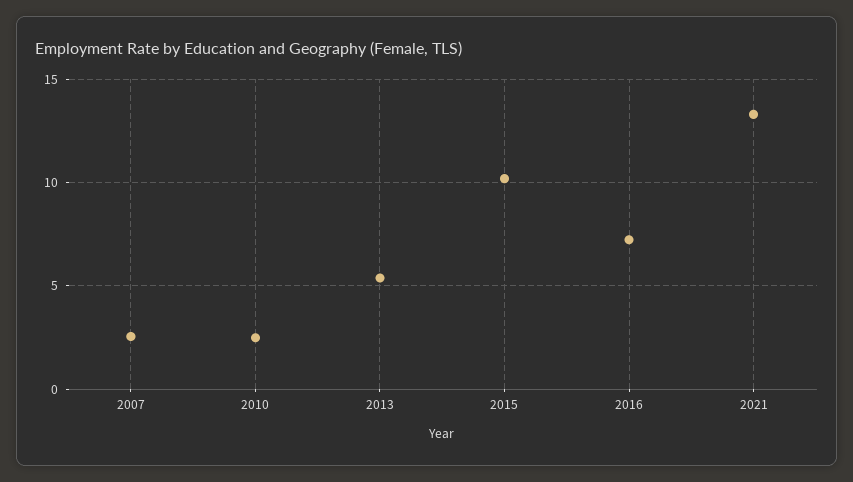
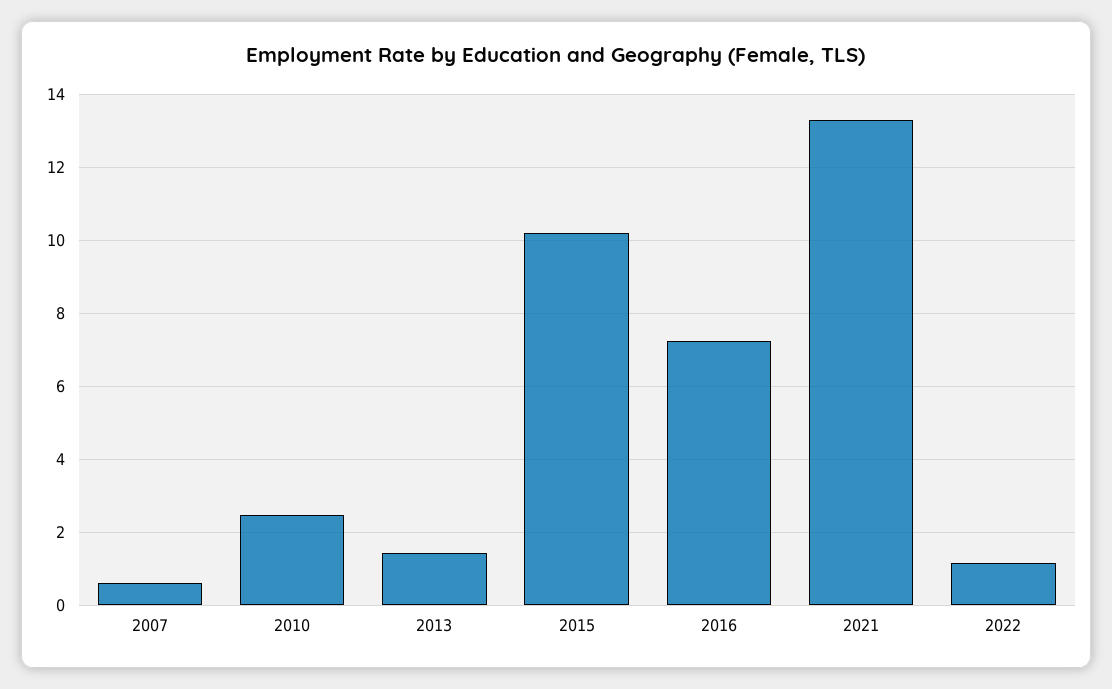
2007: 2.5 -> 0.6
2013: 5.5 -> 1.4
2022: none -> 1.2

